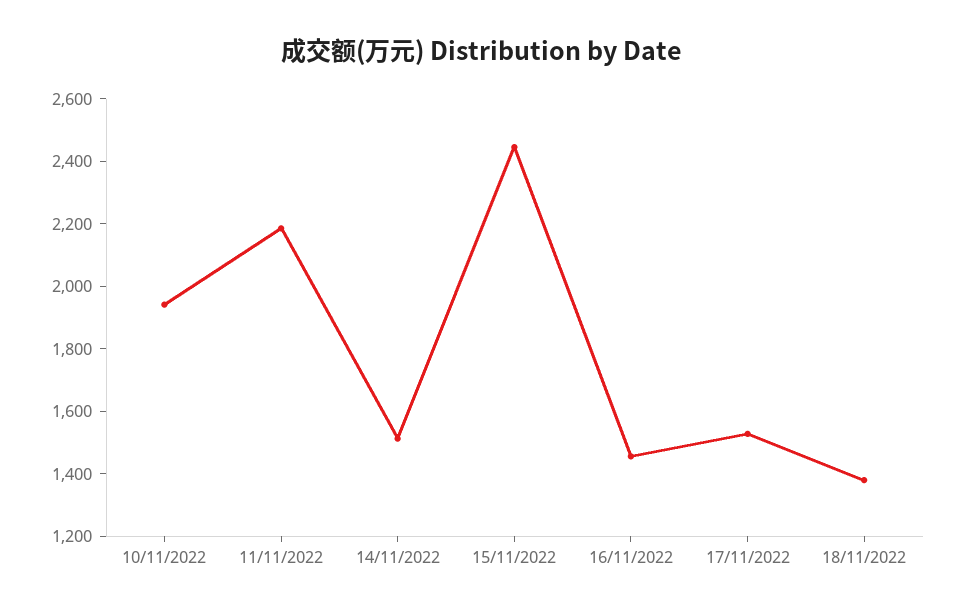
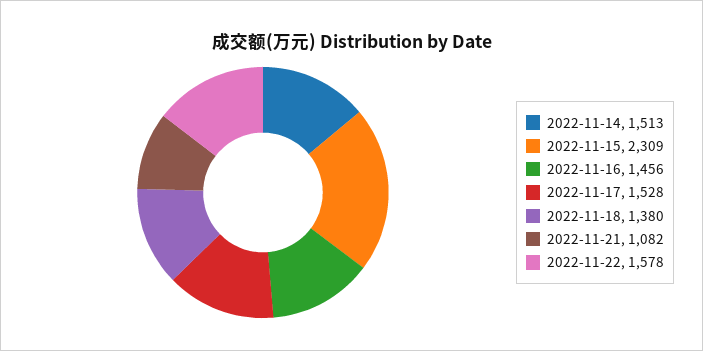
10/11/2022: 1950 -> none
11/11/2022: 2200 -> none
15/11/2022: 2450 -> 2309
2022-11-21: none -> 1082
2022-11-22: none -> 1578

